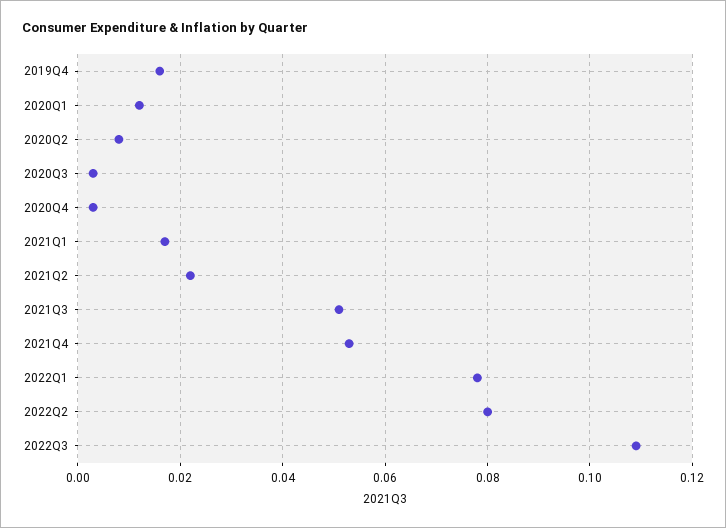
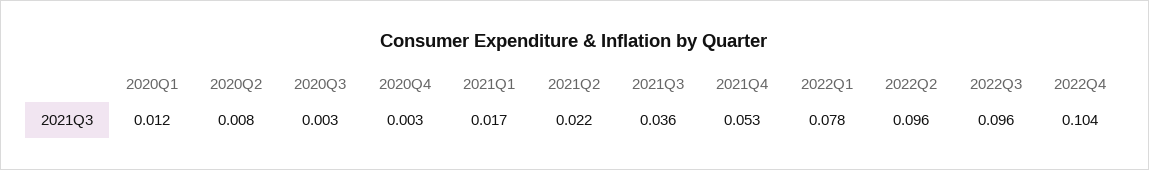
2019Q4: 0.015 -> none
2021Q3: 0.05 -> 0.036
2022Q2: 0.08 -> 0.096
2022Q3: 0.11 -> 0.096
2022Q4: none -> 0.104

